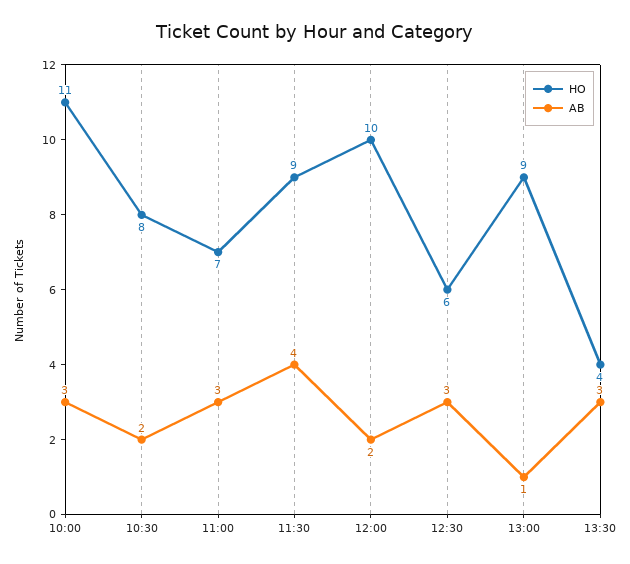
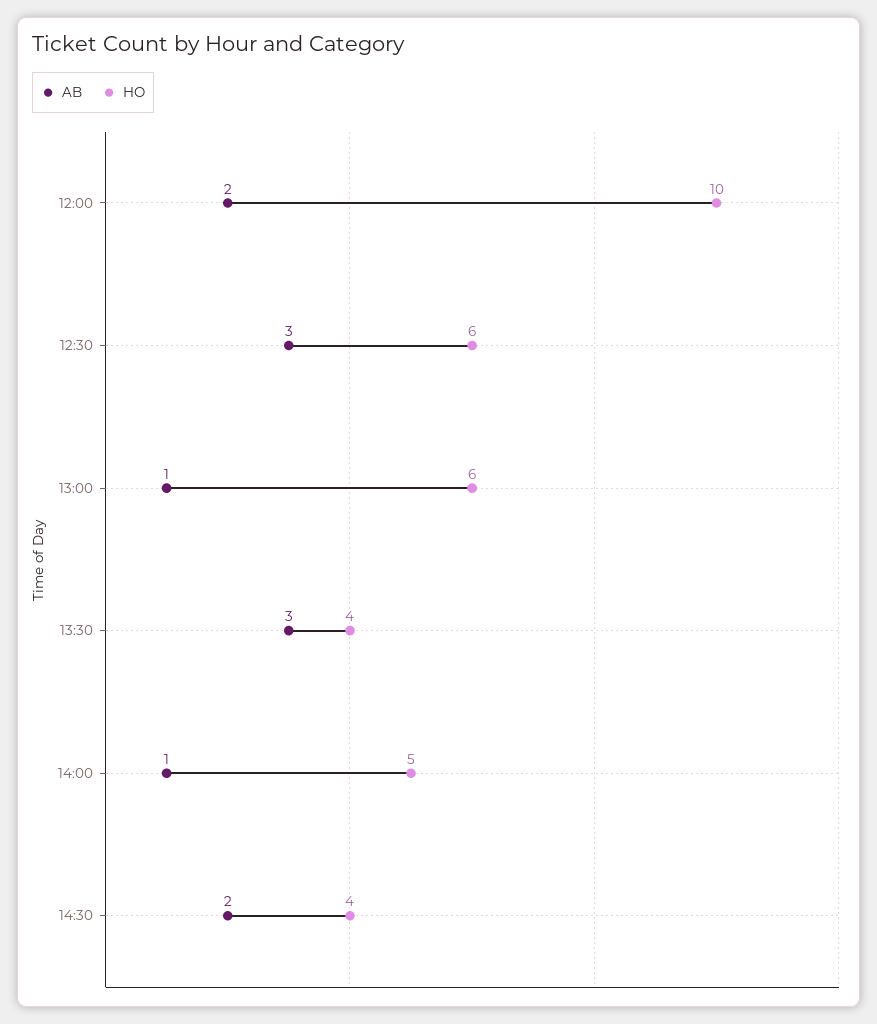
HO, 10:00: 11 -> none
AB, 10:00: 3 -> none
HO, 10:30: 8 -> none
AB, 10:30: 2 -> none
HO, 11:00: 7 -> none
AB, 11:00: 3 -> none
HO, 11:30: 9 -> none
AB, 11:30: 4 -> none
HO, 13:00: 9 -> 6
AB, 14:00: none -> 1
HO, 14:00: none -> 5
AB, 14:30: none -> 2
HO, 14:30: none -> 4

